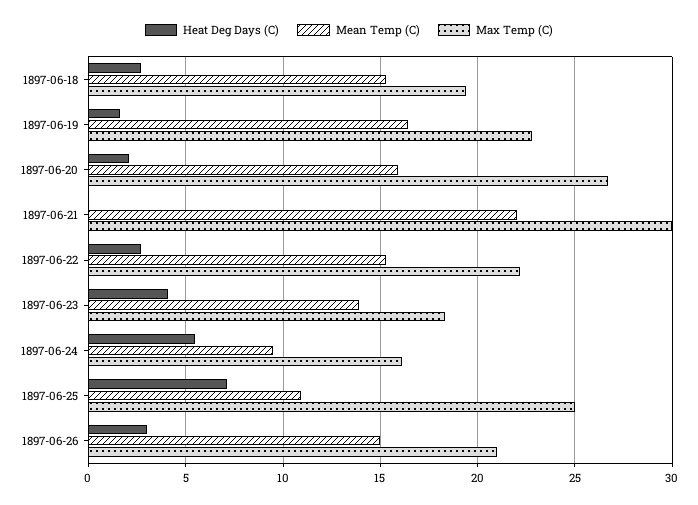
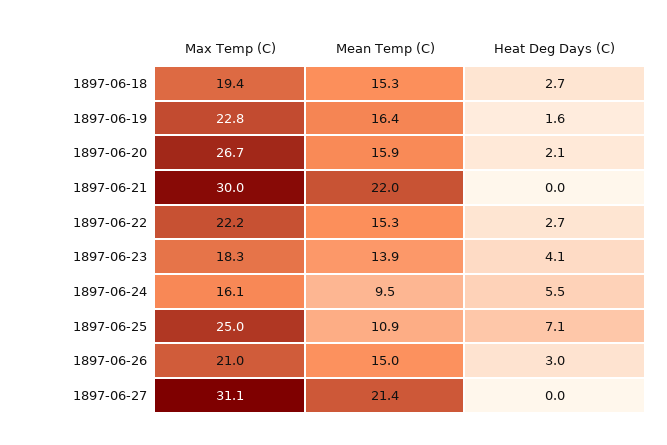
Max Temp (C), 1897-06-27: none -> 31.1
Mean Temp (C), 1897-06-27: none -> 21.4
Heat Deg Days (C), 1897-06-27: none -> 0

